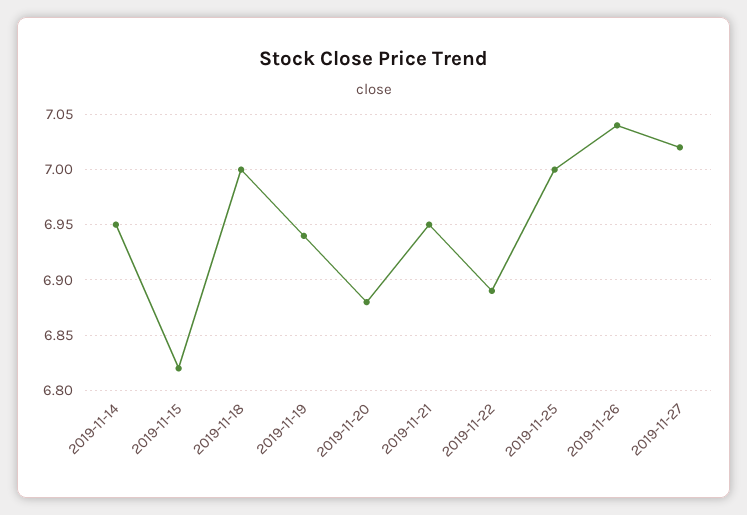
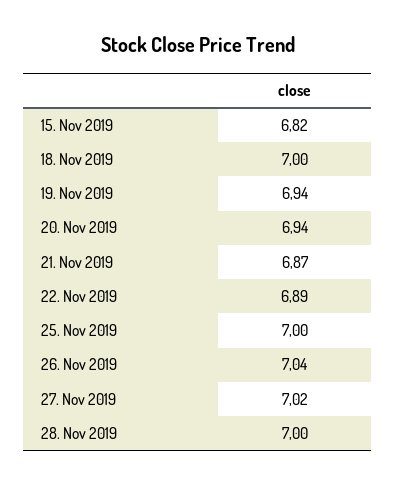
2019-11-14: 6.95 -> none
2019-11-20: 6.88 -> 6.94
2019-11-21: 6.95 -> 6.87
28. Nov 2019: none -> 7

